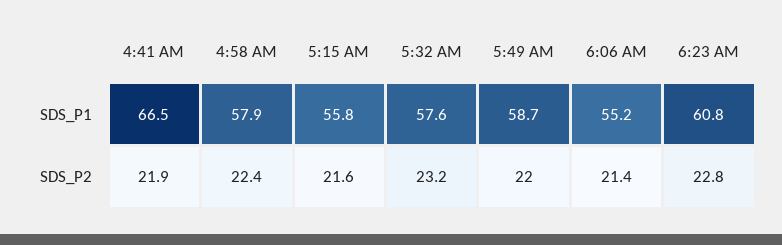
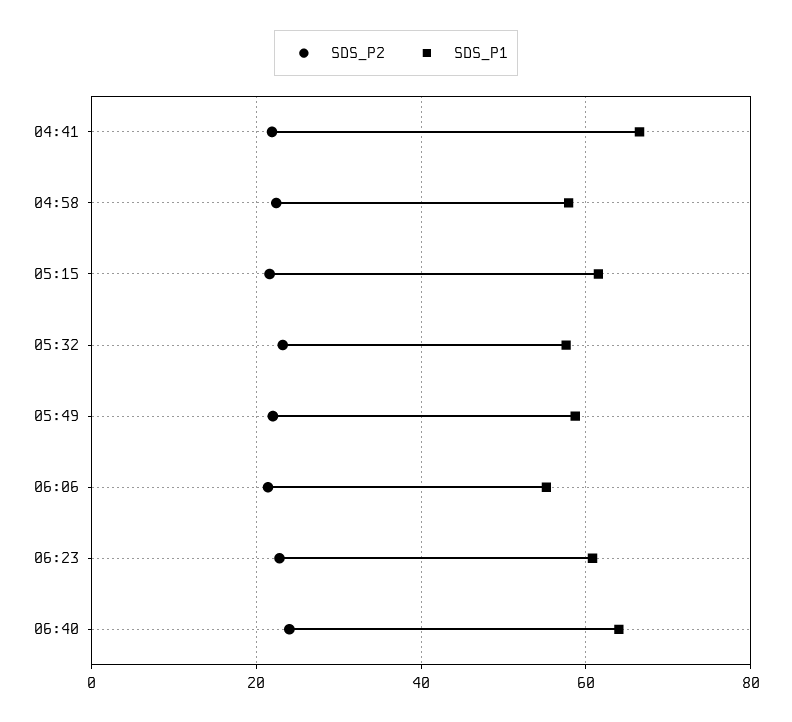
SDS_P1, 5:15 AM: 55.8 -> 62
SDS_P2, 06:40: none -> 24
SDS_P1, 06:40: none -> 64

